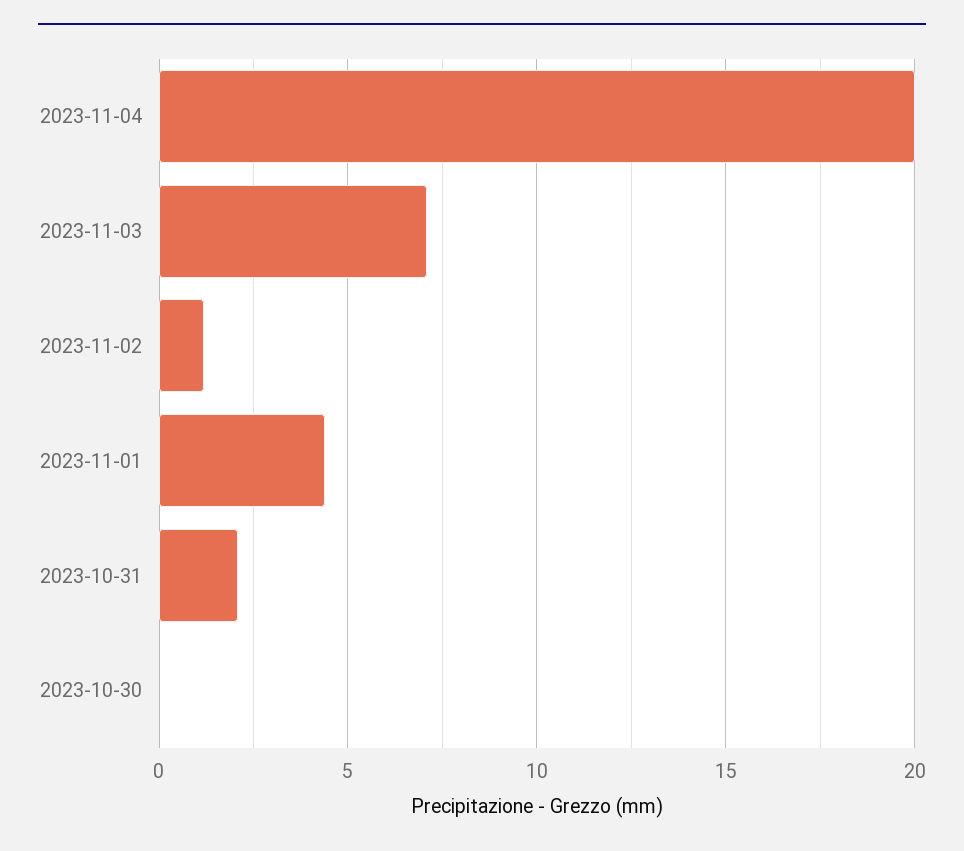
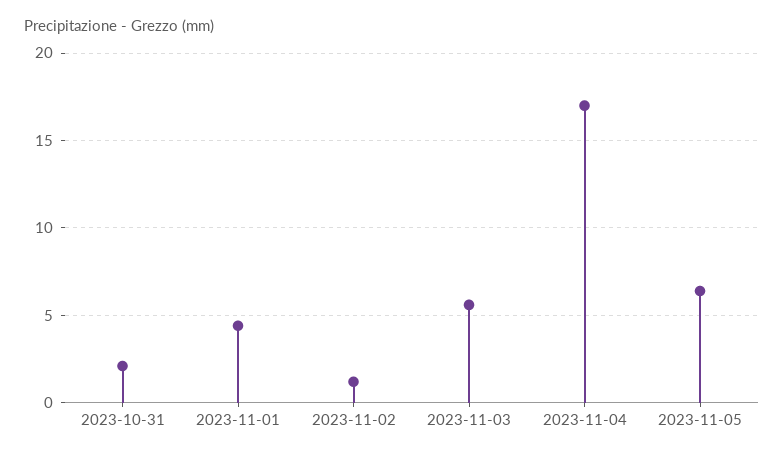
2023-11-04: 20 -> 17
2023-11-03: 7 -> 5.5
2023-10-30: 0 -> none
2023-11-05: none -> 6.5

